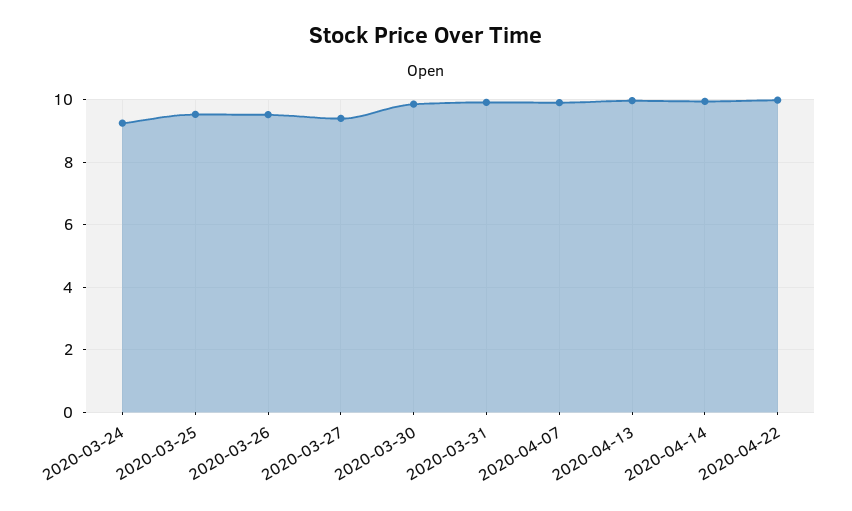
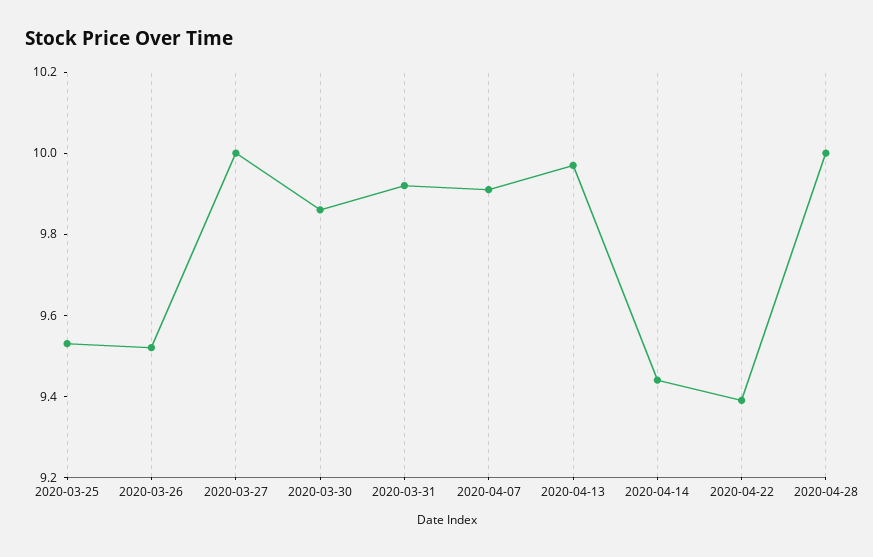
2020-03-24: 9.2 -> none
2020-03-27: 9.4 -> 10
2020-04-14: 10 -> 9.45
2020-04-22: 10 -> 9.4
2020-04-28: none -> 10

